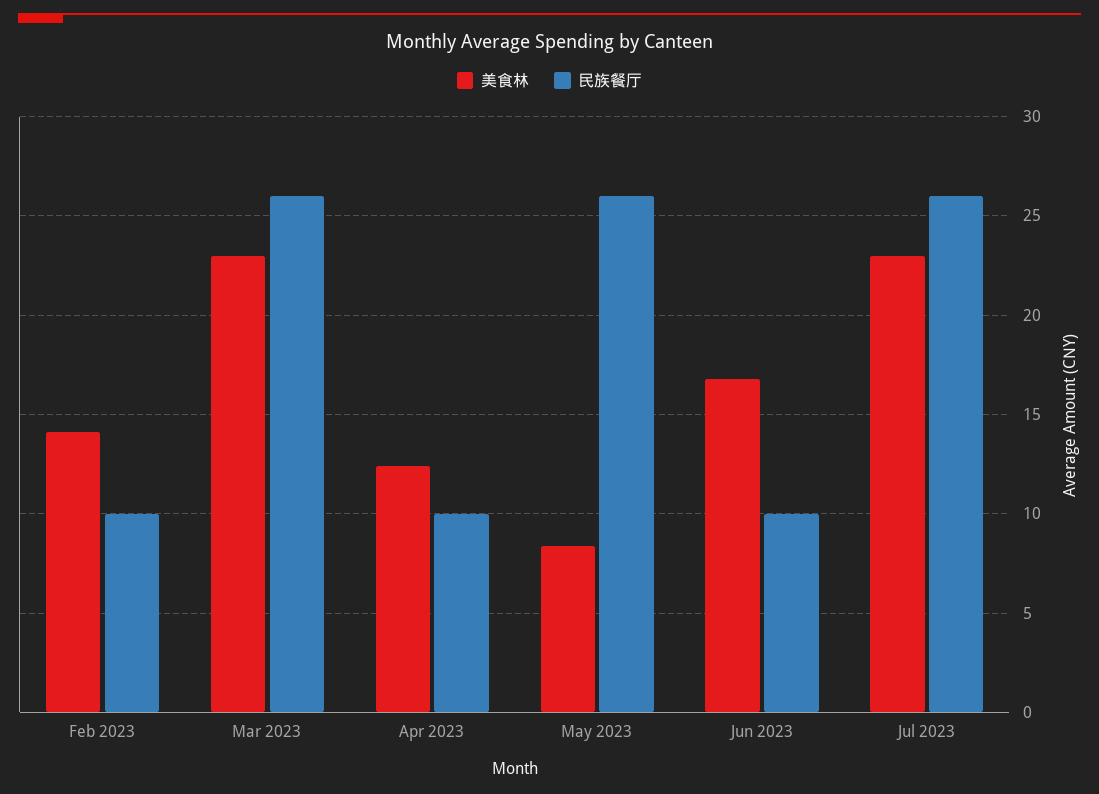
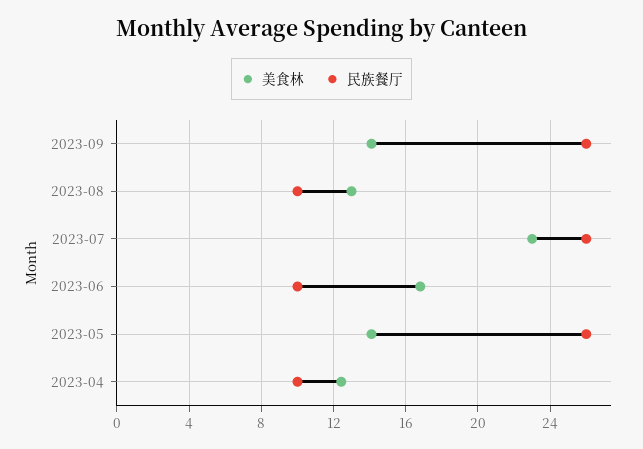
美食林, Feb 2023: 14 -> none
民族餐厅, Feb 2023: 10 -> none
美食林, Mar 2023: 23 -> none
民族餐厅, Mar 2023: 26 -> none
美食林, May 2023: 8.5 -> 14
美食林, 2023-09: none -> 14
民族餐厅, 2023-09: none -> 26
美食林, 2023-08: none -> 13
民族餐厅, 2023-08: none -> 10

